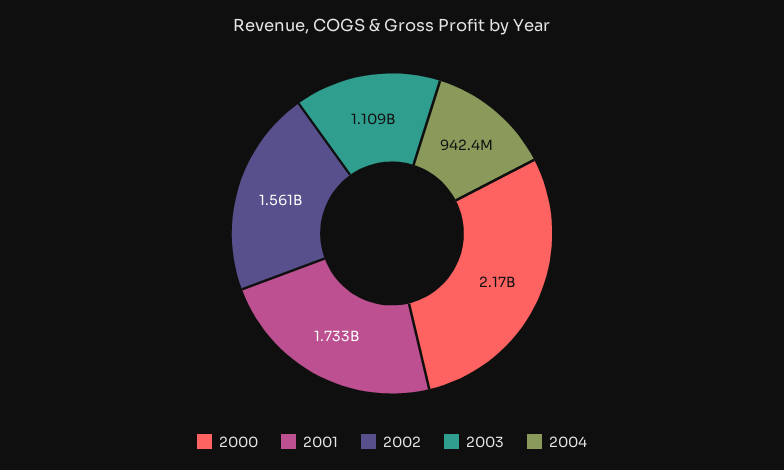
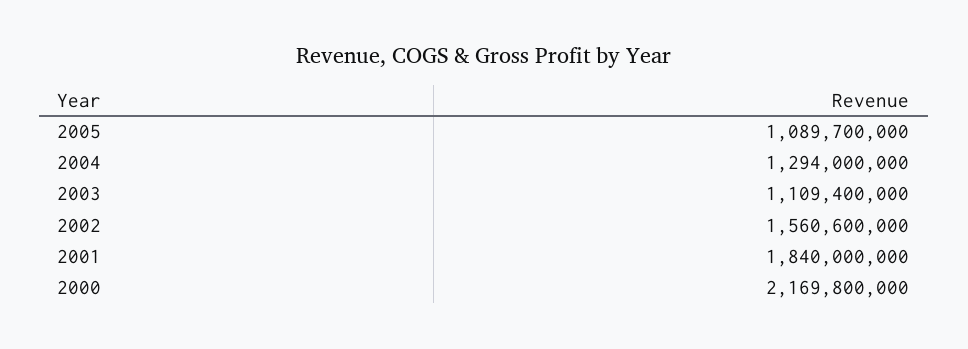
2001: 1733000000 -> 1840000000
2004: 942400000 -> 1294000000
2005: none -> 1089700000

